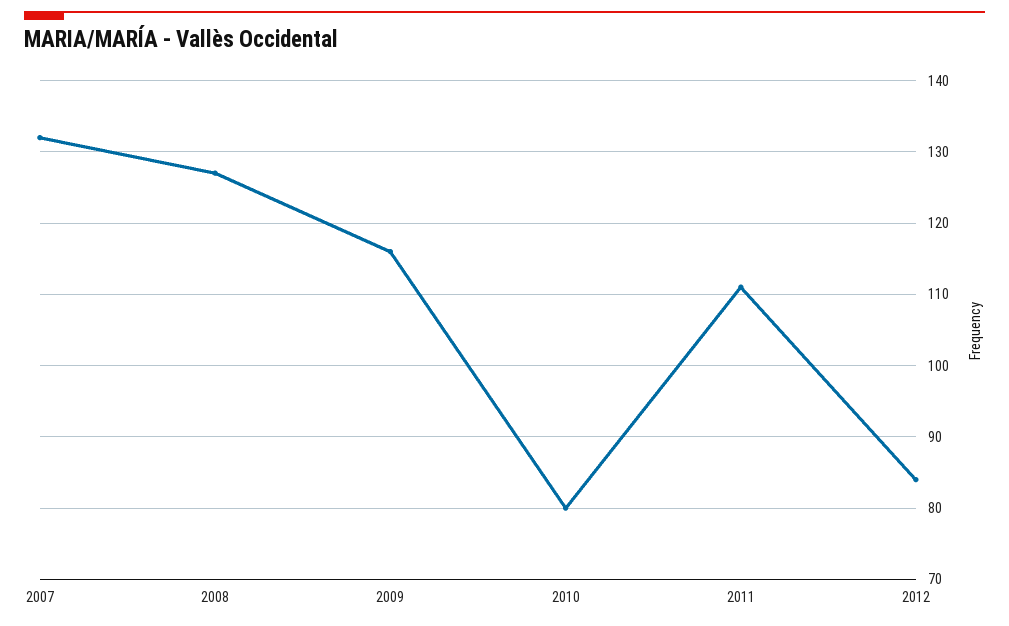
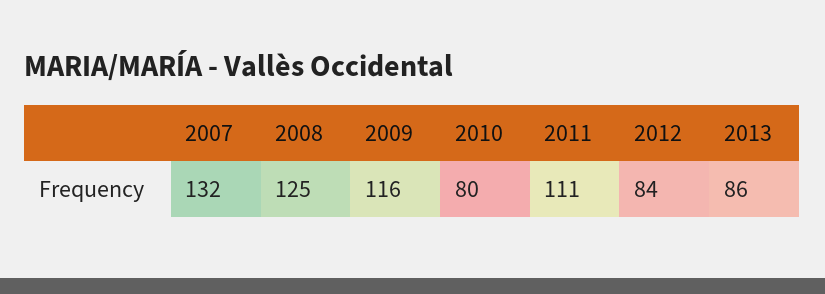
2008: 127 -> 125
2013: none -> 86

